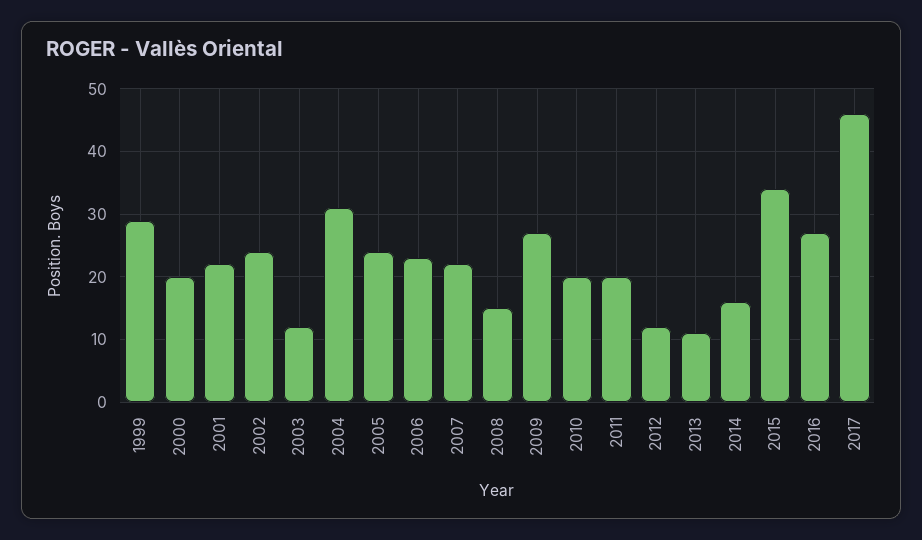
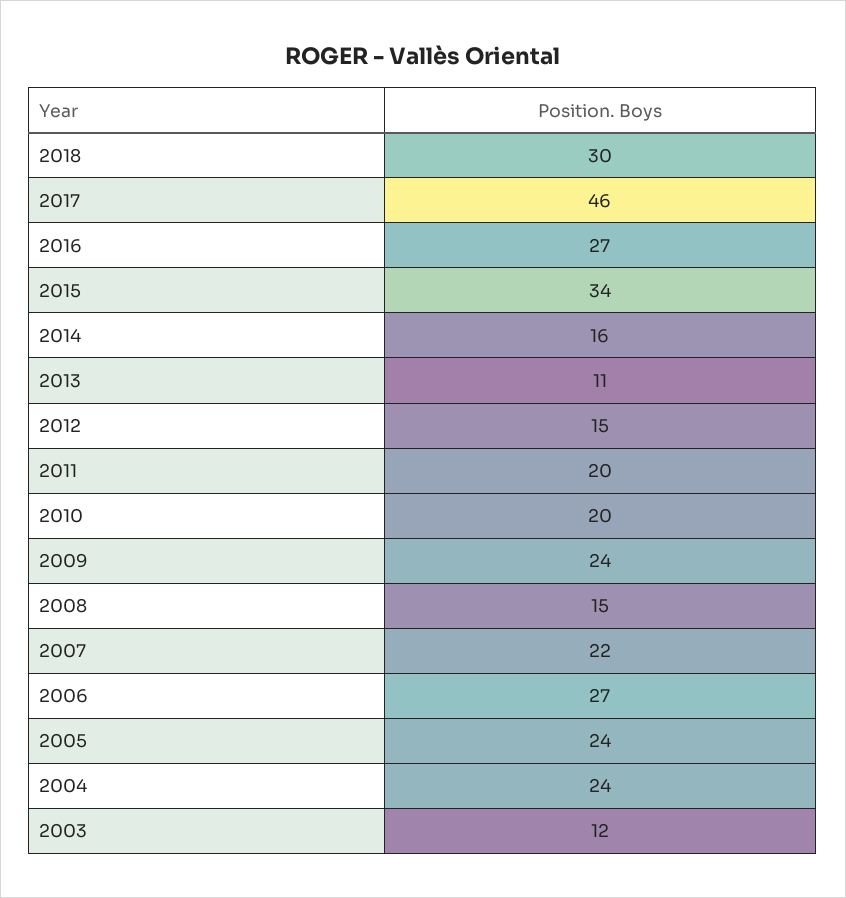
1999: 29 -> none
2000: 20 -> none
2001: 22 -> none
2002: 24 -> none
2004: 31 -> 24
2006: 23 -> 27
2009: 27 -> 24
2012: 12 -> 15
2018: none -> 30

